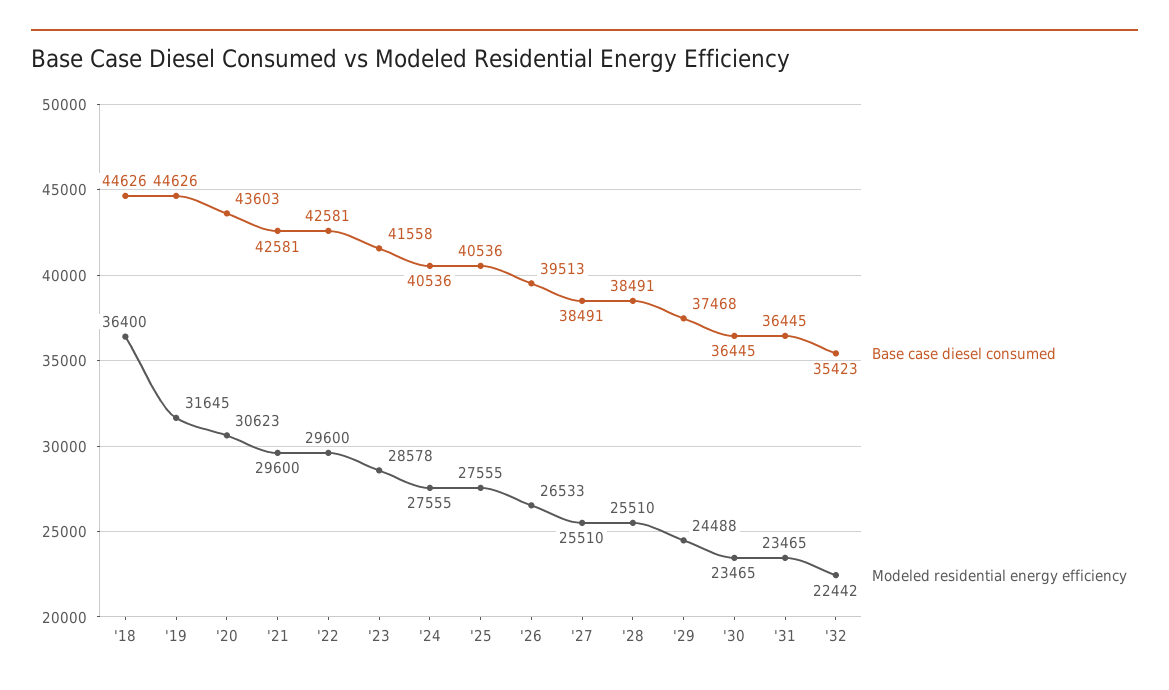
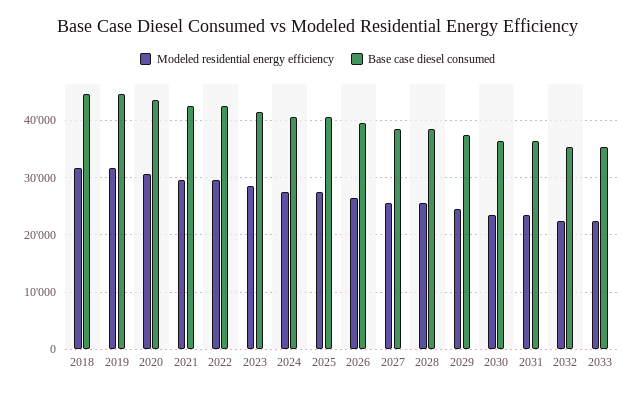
Modeled residential energy efficiency, '18: 36400 -> 32000
Modeled residential energy efficiency, 2033: none -> 22000
Base case diesel consumed, 2033: none -> 36000

